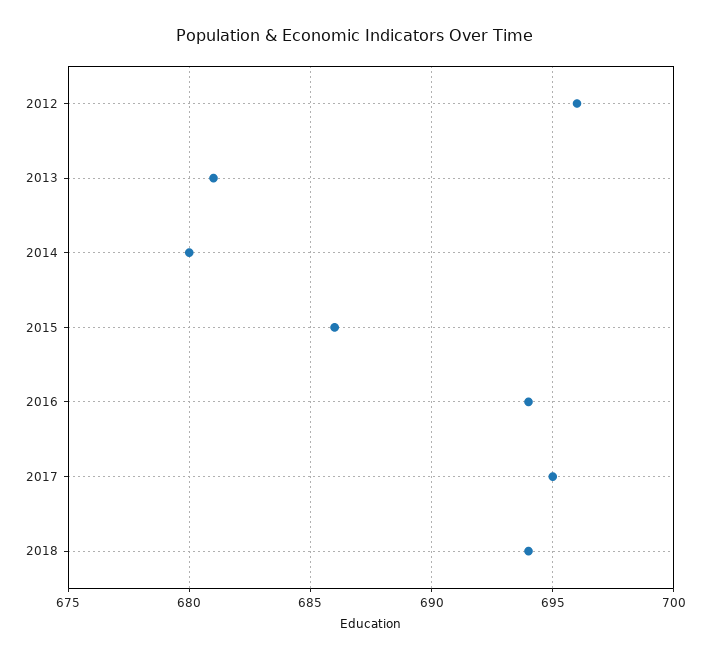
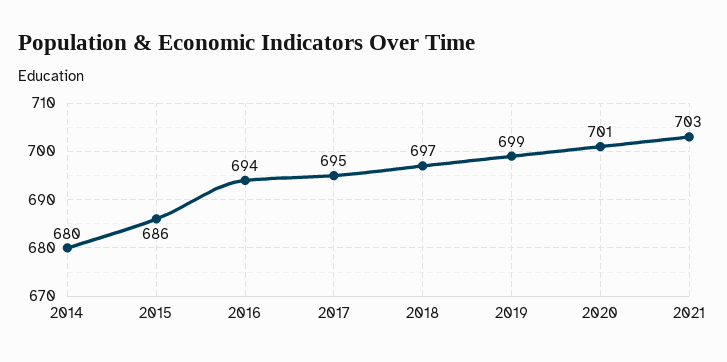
2012: 696 -> none
2013: 681 -> none
2018: 694 -> 697
2019: none -> 699
2020: none -> 701
2021: none -> 703

